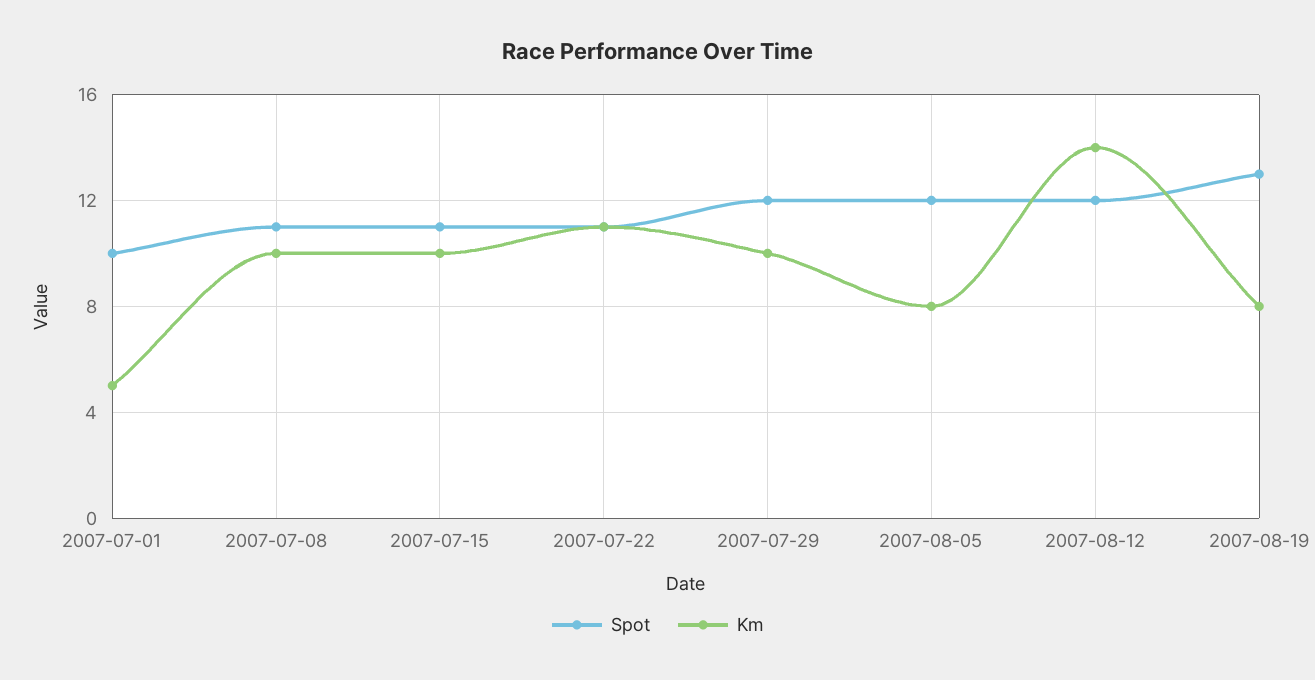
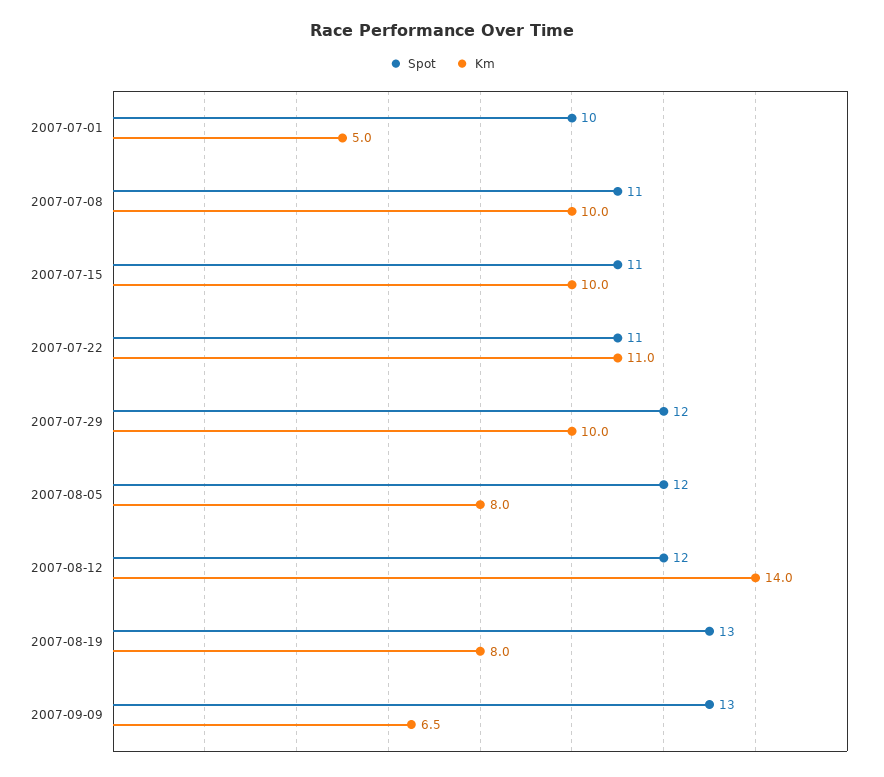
Spot, 2007-09-09: none -> 13
Km, 2007-09-09: none -> 6.5

